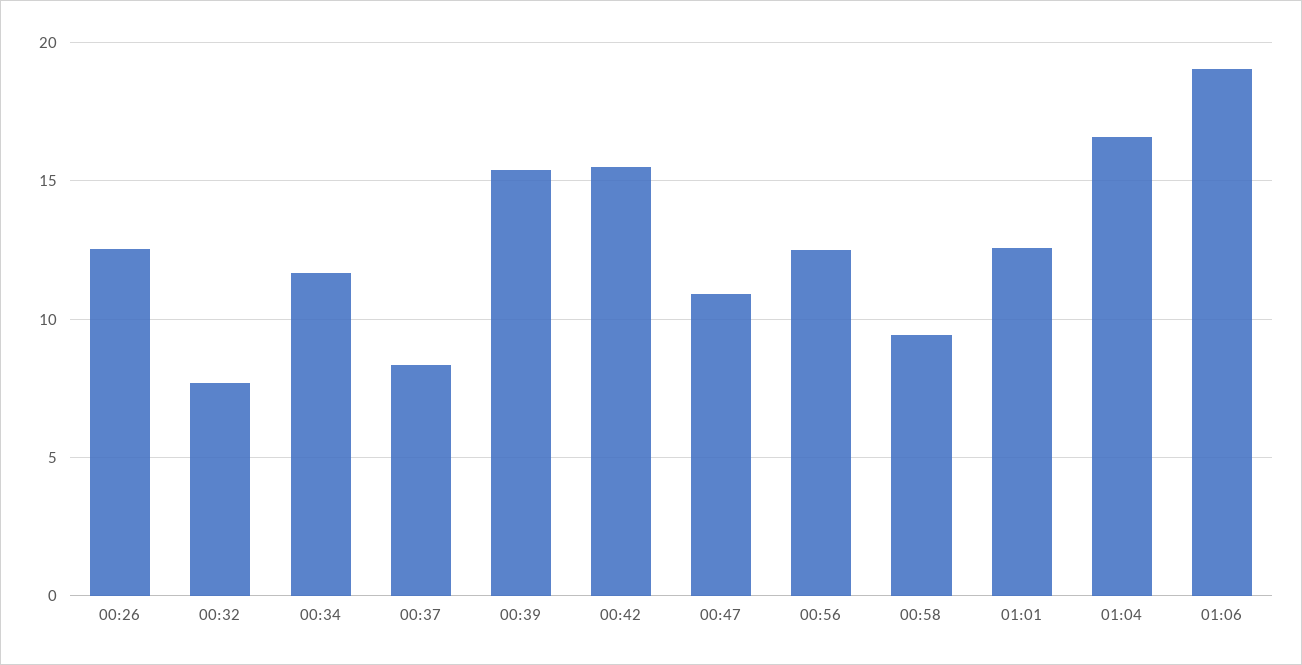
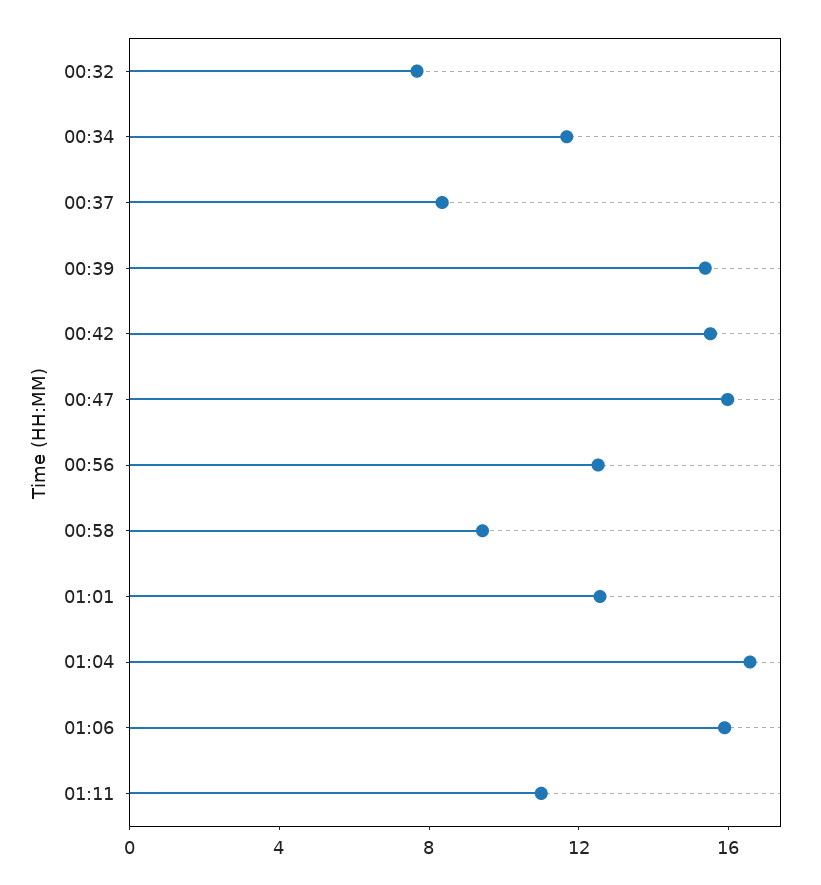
00:26: 12.5 -> none
00:47: 11 -> 16
01:06: 19 -> 16
01:11: none -> 11

